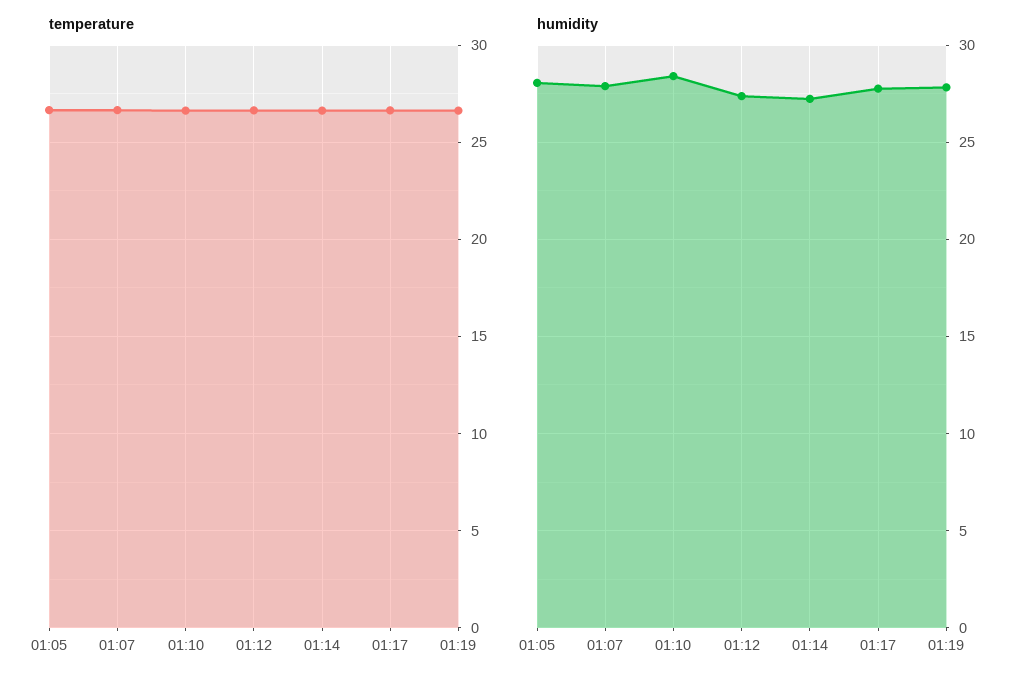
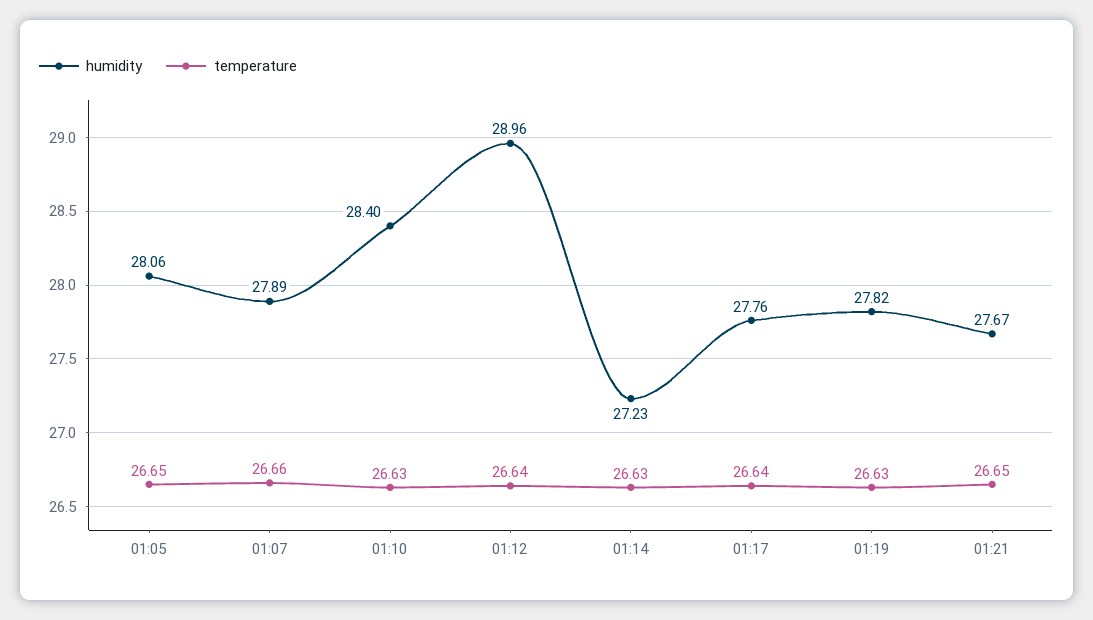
humidity, 01:12: 27.5 -> 28.96
humidity, 01:21: none -> 27.67
temperature, 01:21: none -> 26.65

